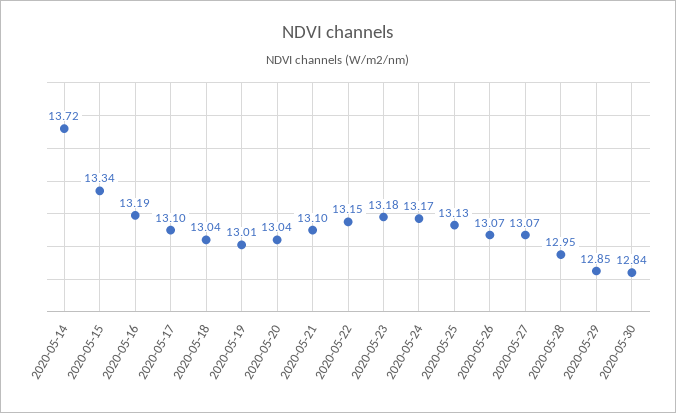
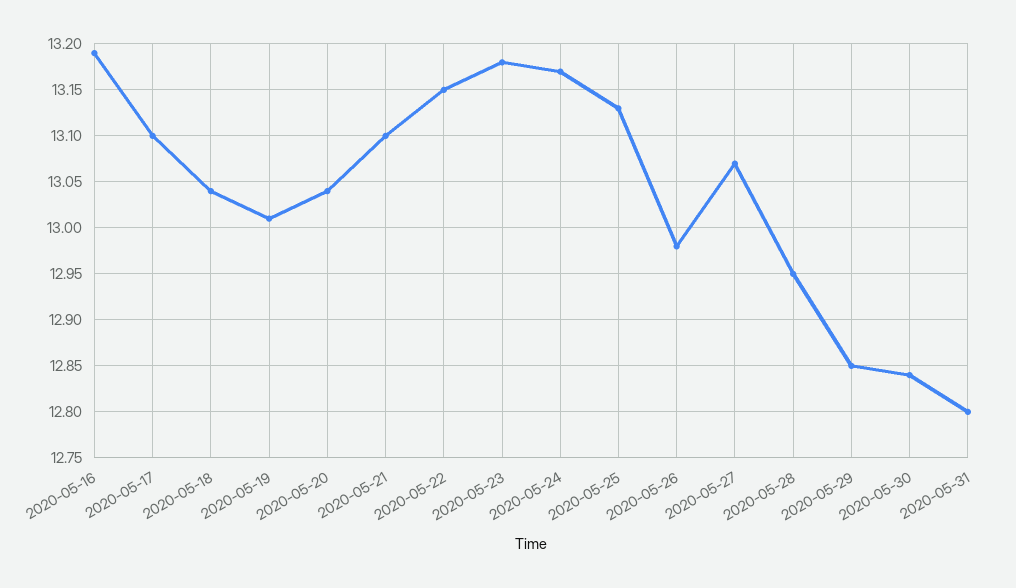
2020-05-14: 13.72 -> none
2020-05-15: 13.34 -> none
2020-05-26: 13.07 -> 12.98
2020-05-31: none -> 12.8

